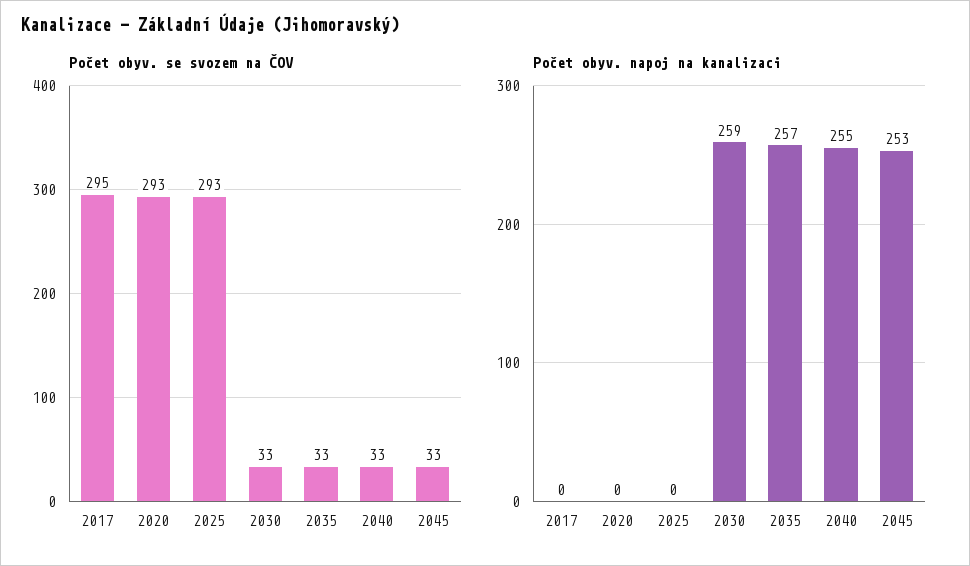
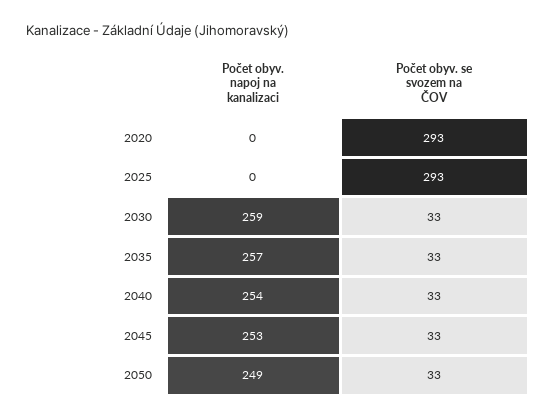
Počet obyv. se svozem na ČOV, 2017: 295 -> none
Počet obyv. napoj na kanalizaci, 2017: 0 -> none
Počet obyv. napoj na kanalizaci, 2040: 255 -> 254
Počet obyv. napoj na kanalizaci, 2050: none -> 249
Počet obyv. se svozem na ČOV, 2050: none -> 33

